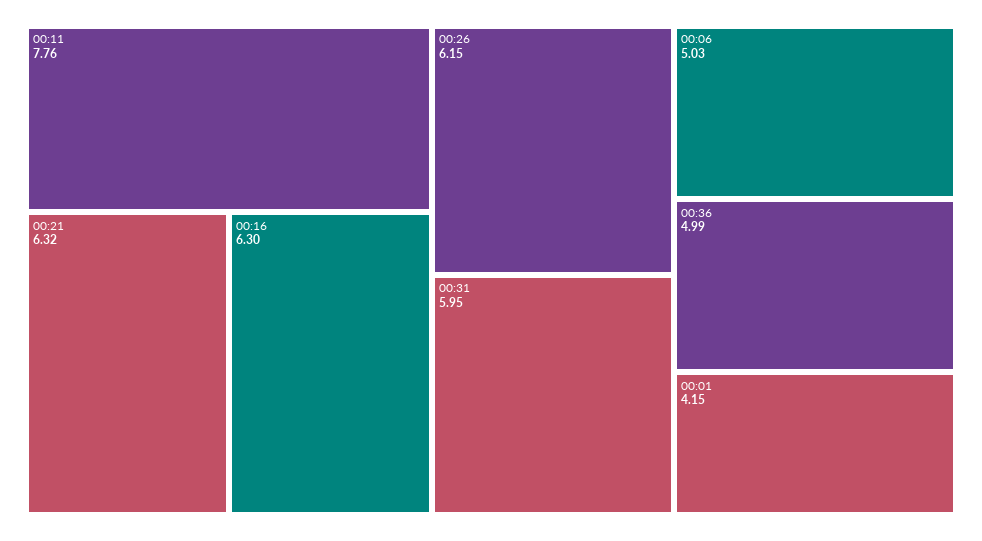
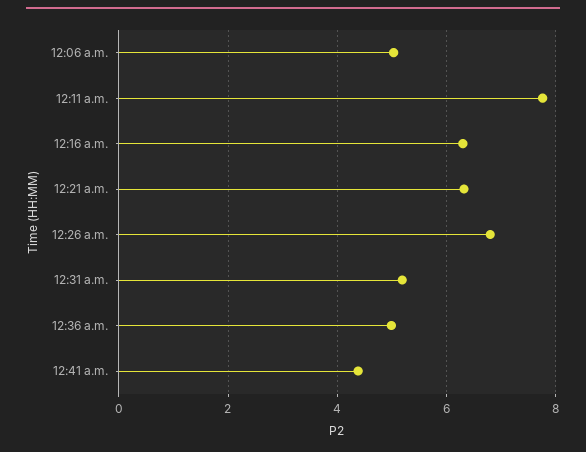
00:26: 6.15 -> 6.8
00:31: 5.95 -> 5.2
00:01: 4.15 -> none
12:41 a.m.: none -> 4.4

